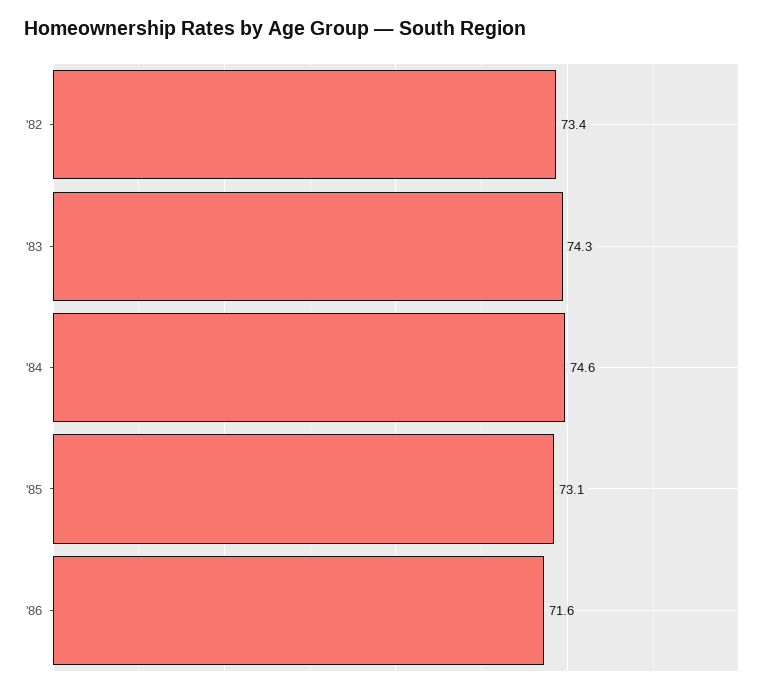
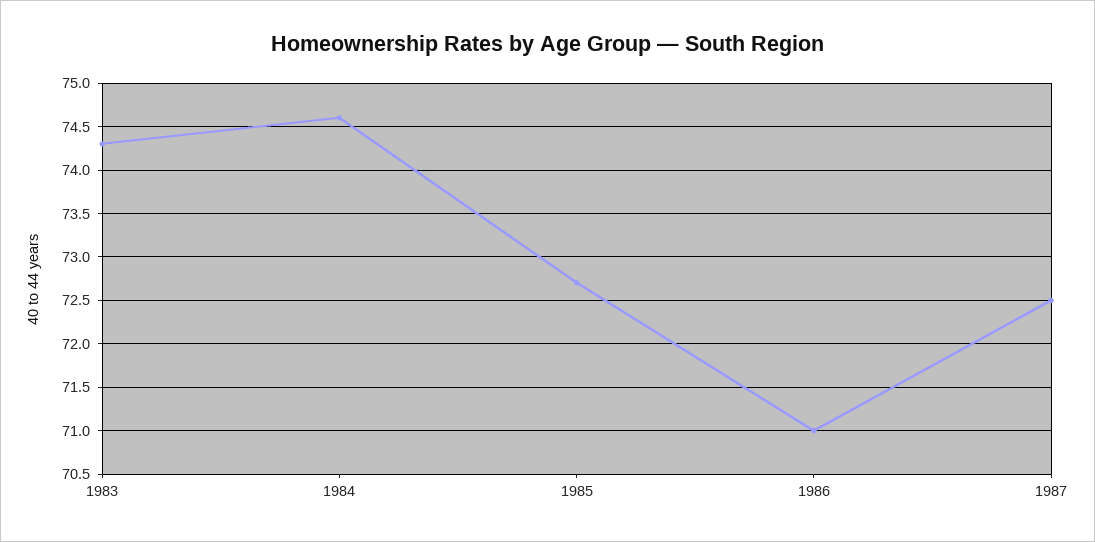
'82: 73.4 -> none
'85: 73.1 -> 72.7
'86: 71.6 -> 71
1987: none -> 72.5

